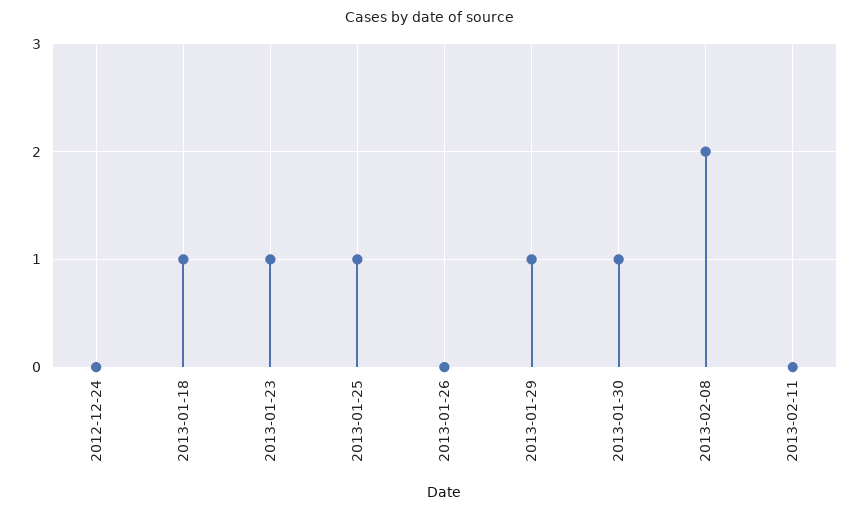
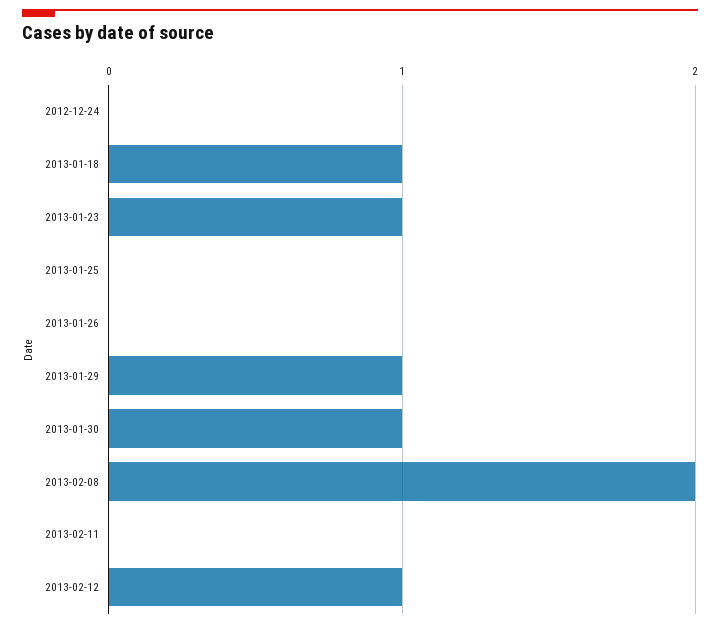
2013-01-25: 1 -> 0
2013-02-12: none -> 1

